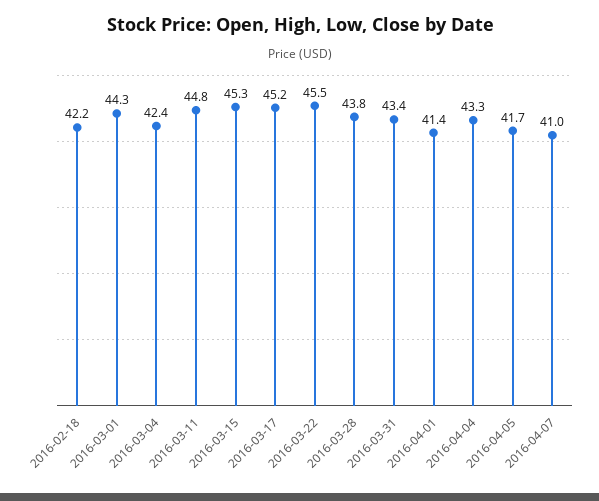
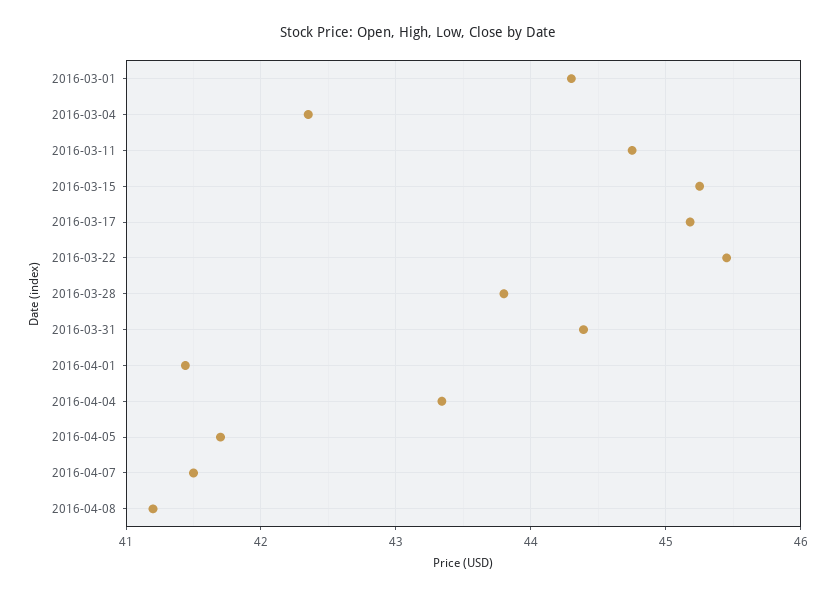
2016-02-18: 42.2 -> none
2016-03-31: 43.4 -> 44.4
2016-04-07: 41 -> 41.5
2016-04-08: none -> 41.2

